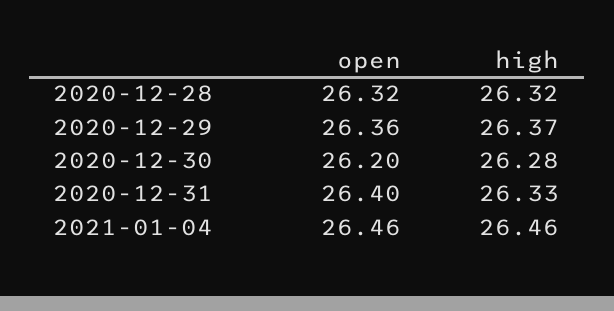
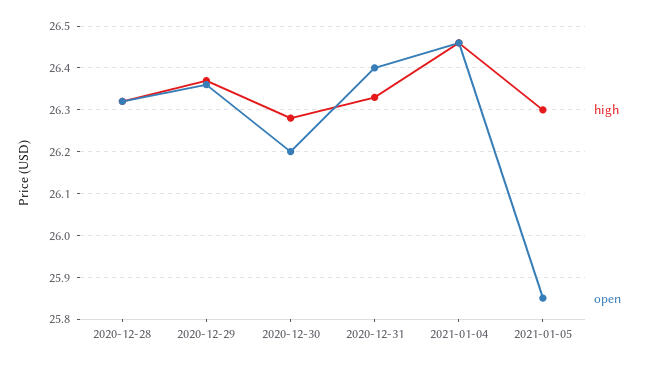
high, 2021-01-05: none -> 26.3
open, 2021-01-05: none -> 25.85

